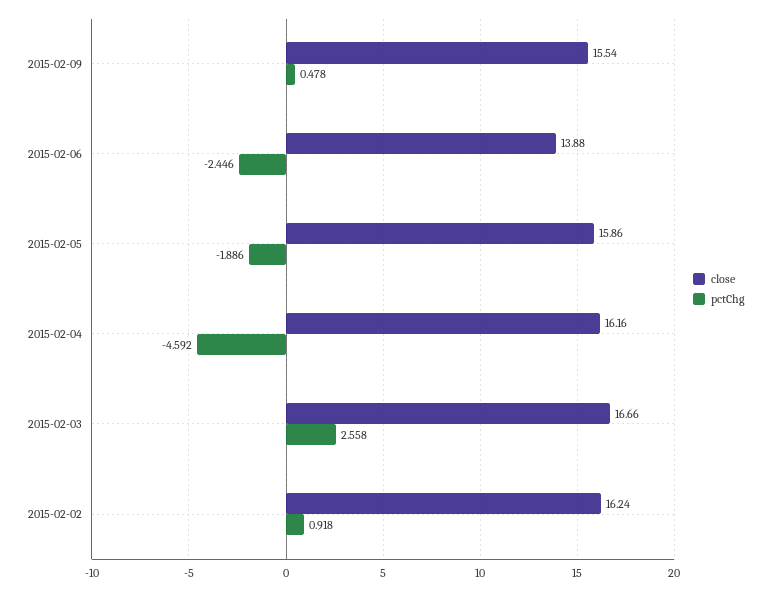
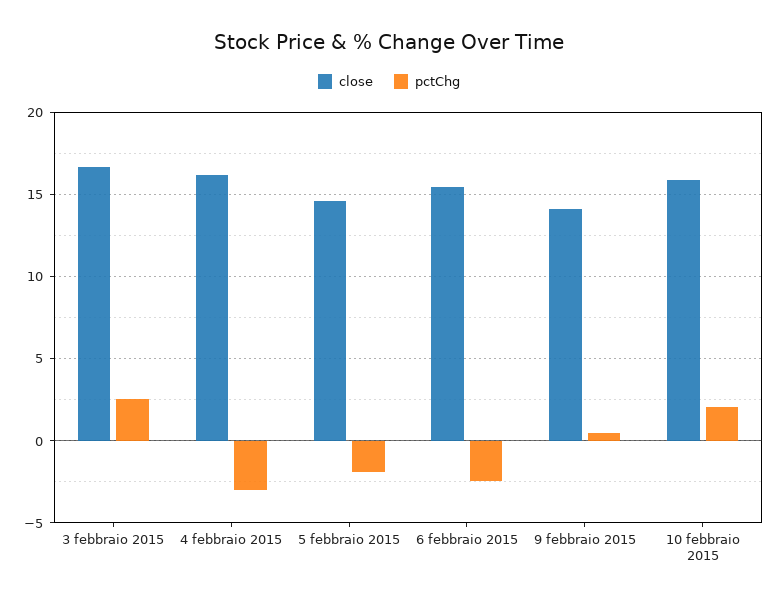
close, 2015-02-09: 15.54 -> 14
close, 2015-02-06: 13.88 -> 15.5
close, 2015-02-05: 15.86 -> 14.5
pctChg, 2015-02-04: -4.592 -> -3
close, 2015-02-02: 16.24 -> none
pctChg, 2015-02-02: 0.918 -> none
close, 10 febbraio 2015: none -> 16
pctChg, 10 febbraio 2015: none -> 2

